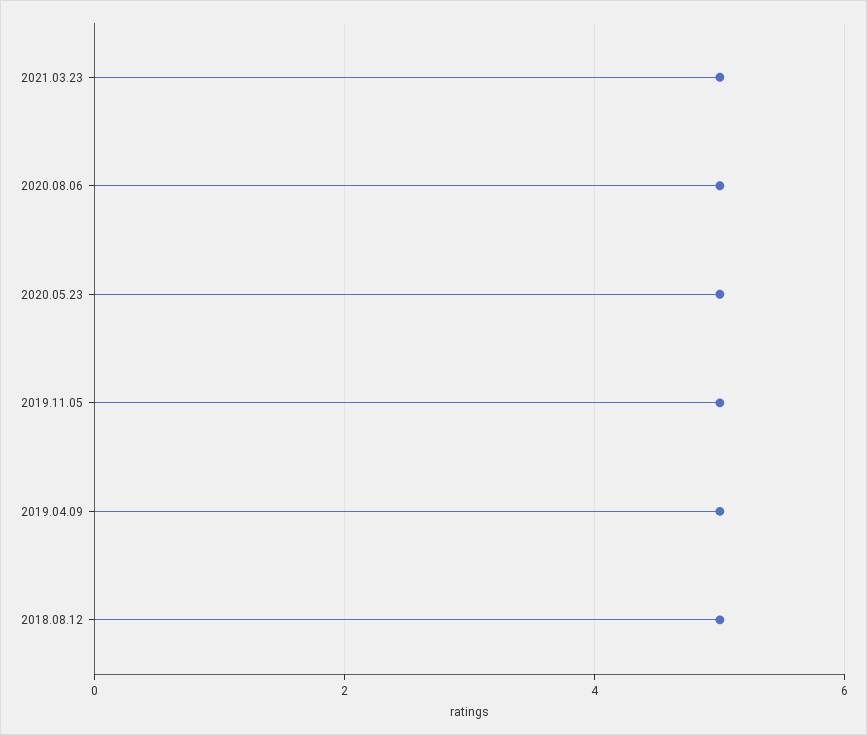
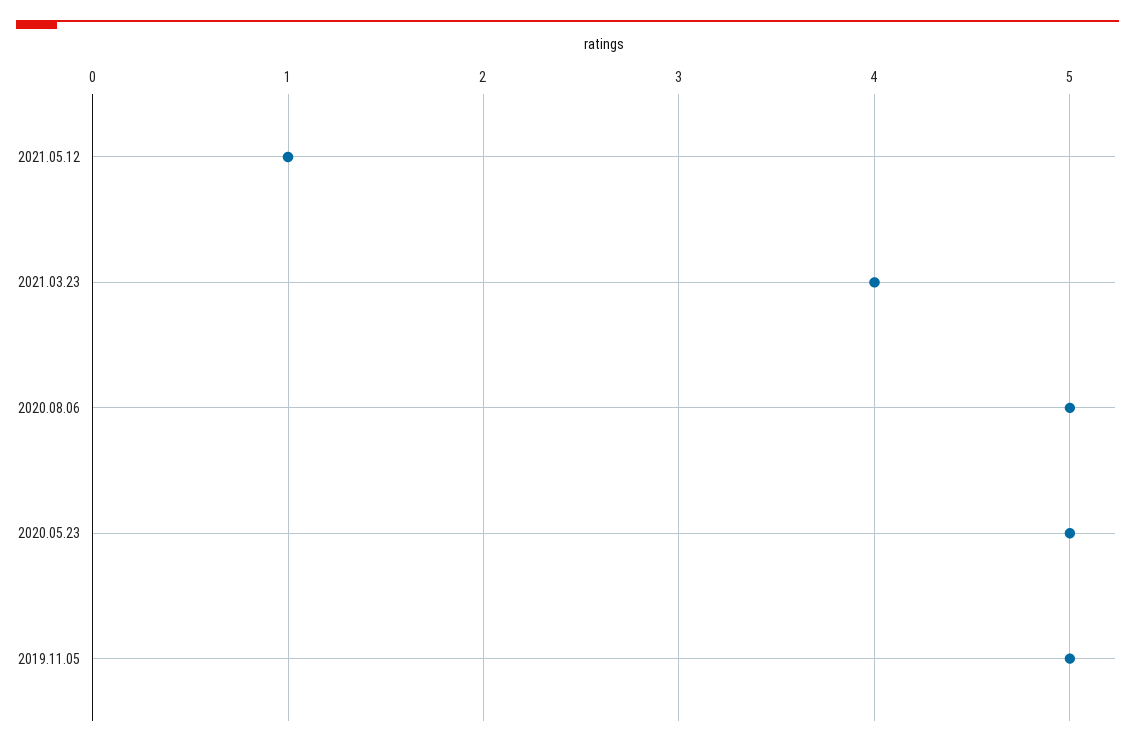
2021.03.23: 5 -> 4
2019.04.09: 5 -> none
2018.08.12: 5 -> none
2021.05.12: none -> 1

